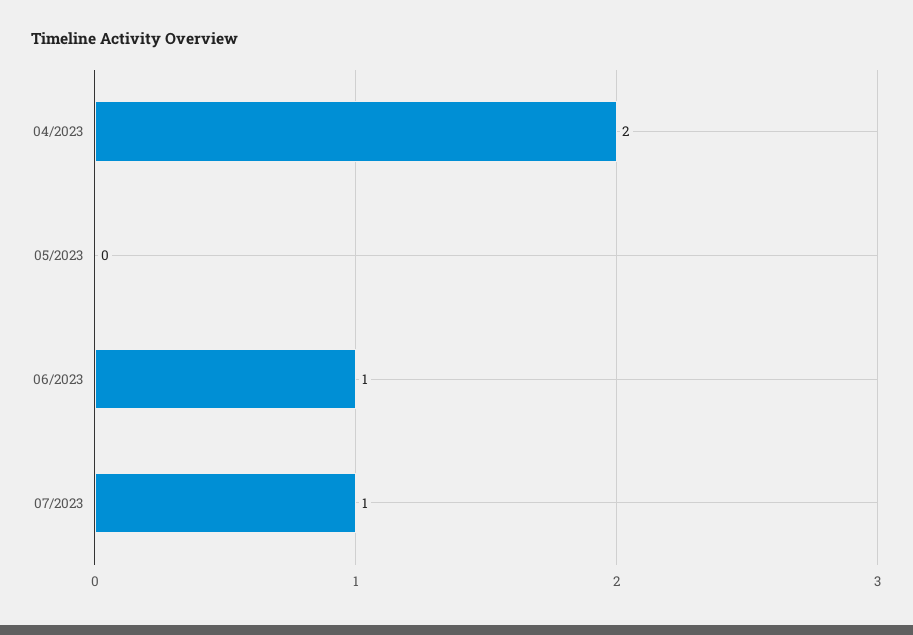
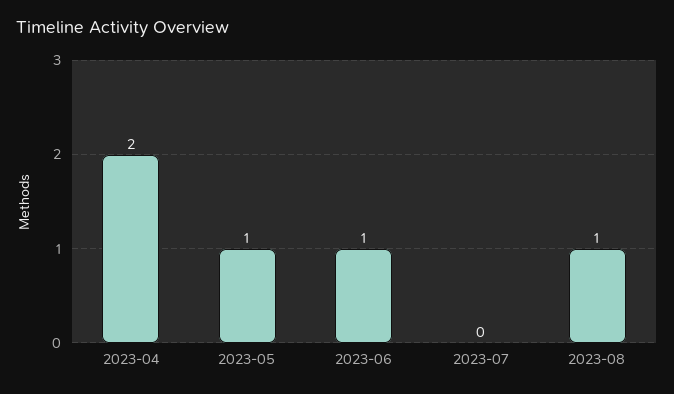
05/2023: 0 -> 1
07/2023: 1 -> 0
2023-08: none -> 1

